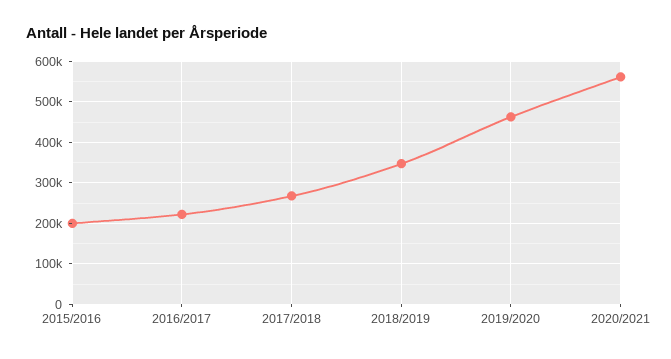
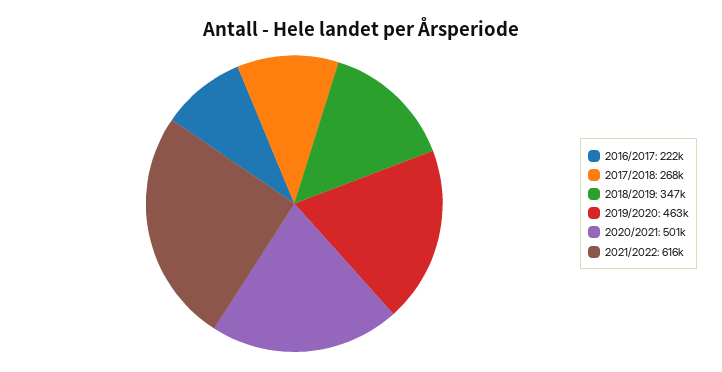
2015/2016: 200000 -> none
2020/2021: 560000 -> 501000
2021/2022: none -> 616000

